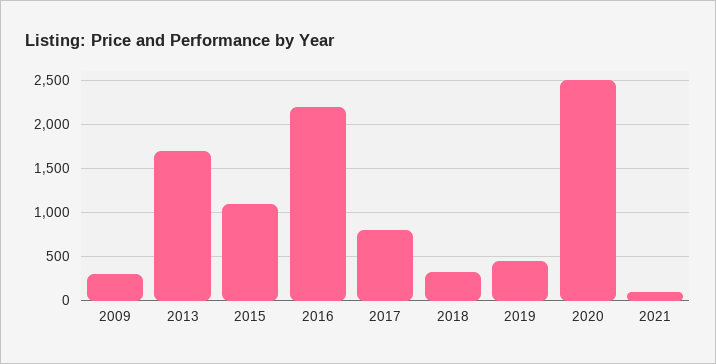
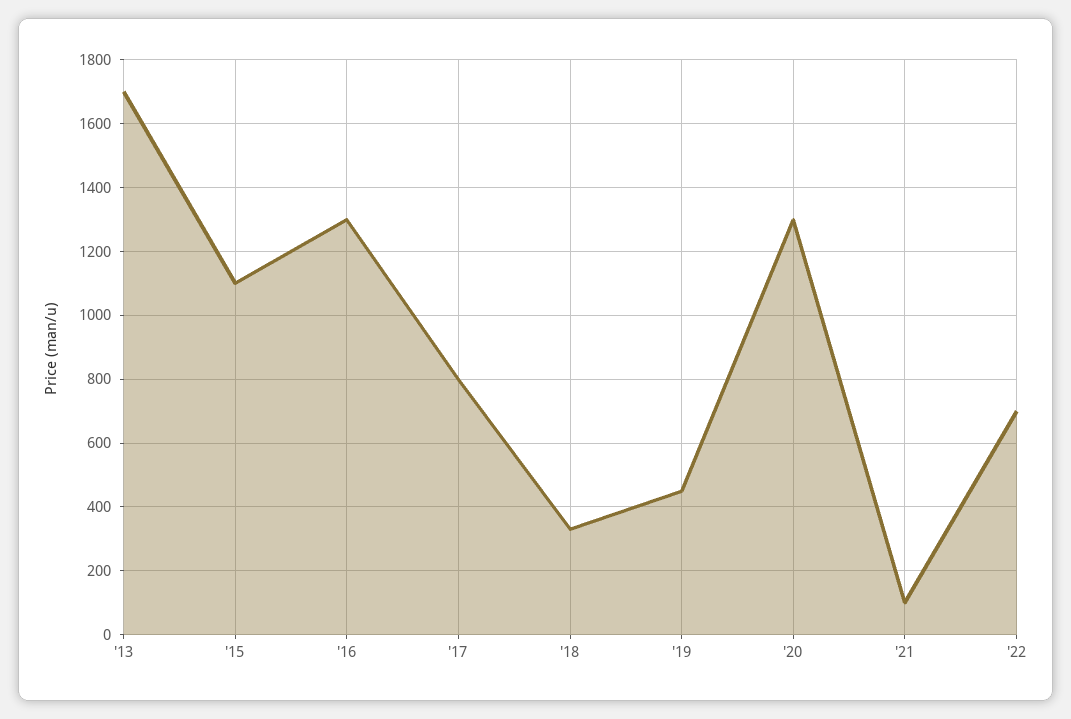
2009: 300 -> none
2016: 2200 -> 1300
2020: 2500 -> 1300
'22: none -> 700

